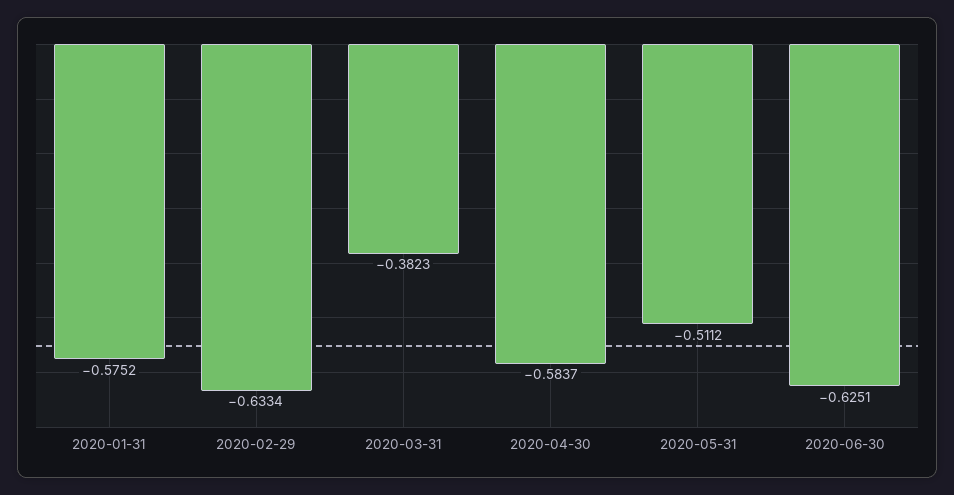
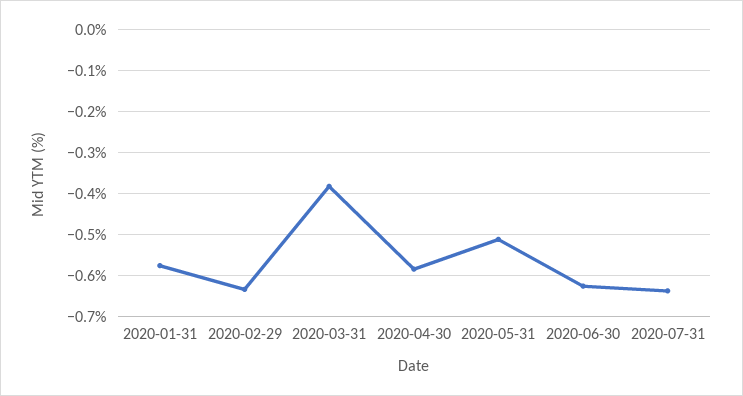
2020-07-31: none -> -0.64

